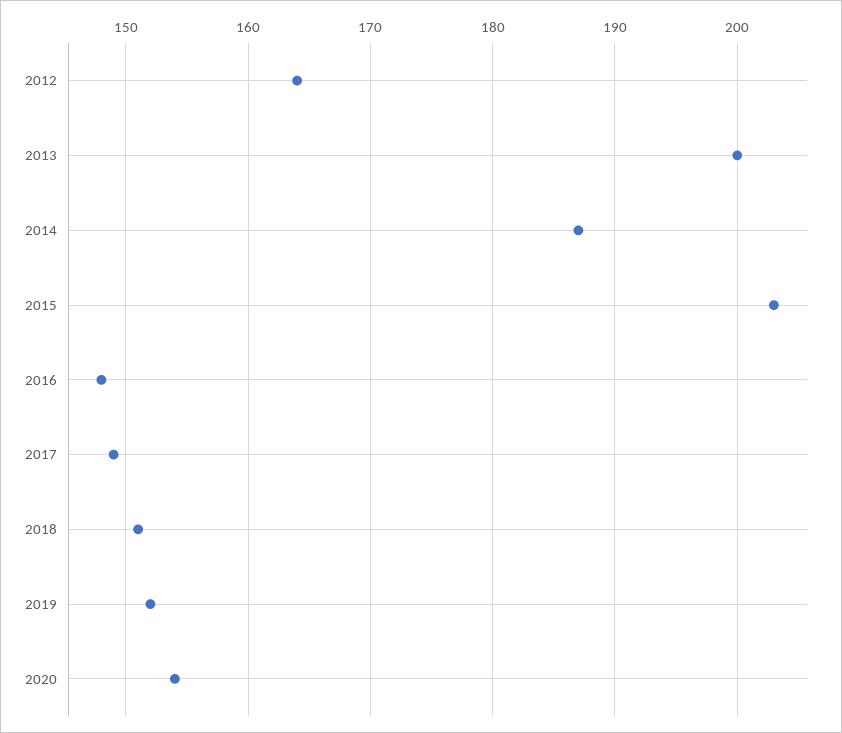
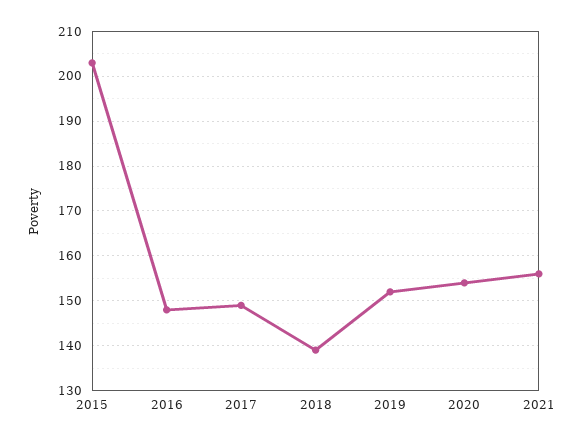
2012: 164 -> none
2013: 200 -> none
2014: 187 -> none
2018: 151 -> 140
2021: none -> 155

